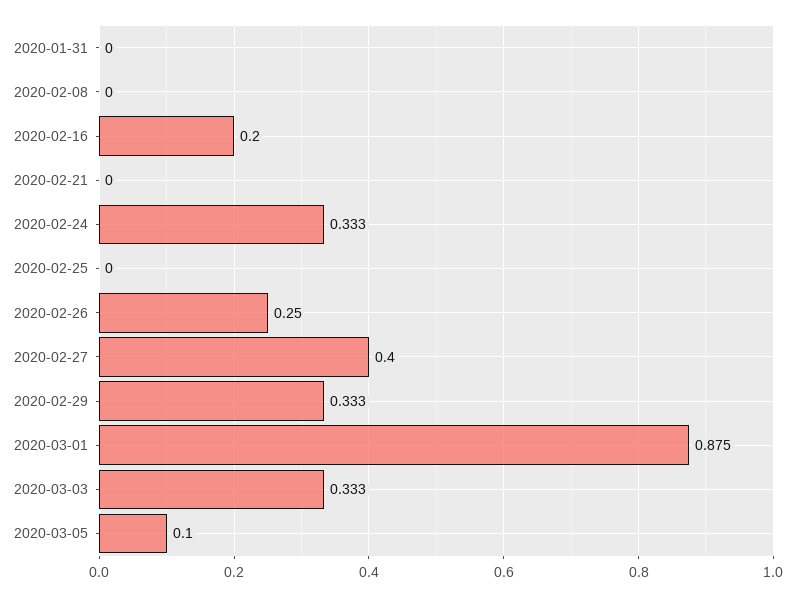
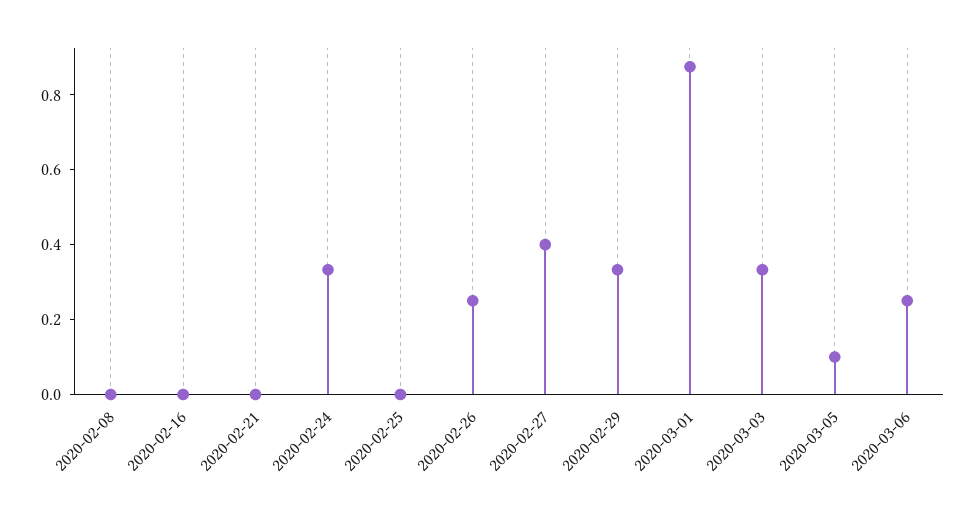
2020-01-31: 0 -> none
2020-02-16: 0.2 -> 0
2020-03-06: none -> 0.25

